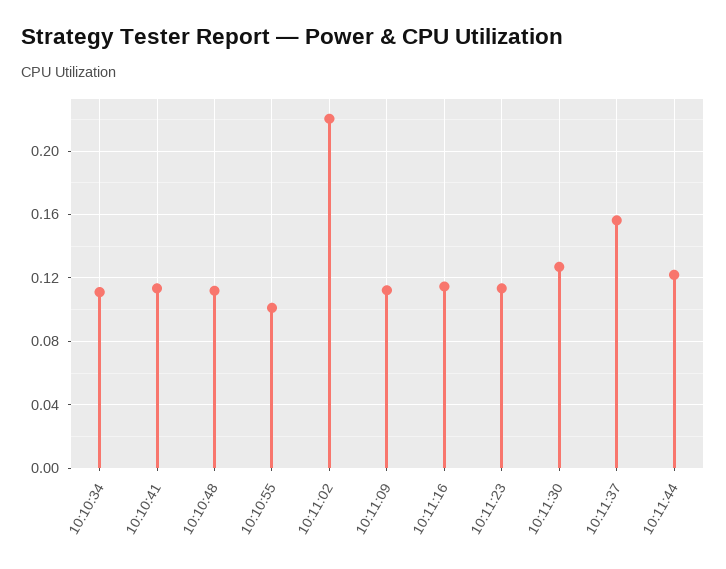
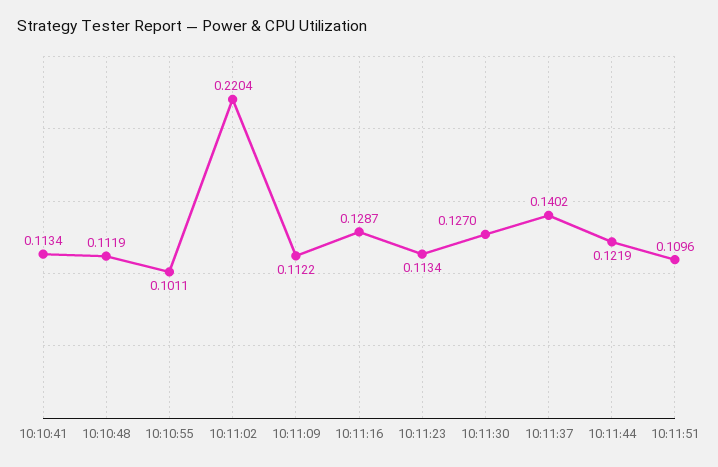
10:10:34: 0.11 -> none
10:11:16: 0.115 -> 0.1287
10:11:37: 0.155 -> 0.1402
10:11:51: none -> 0.1096

